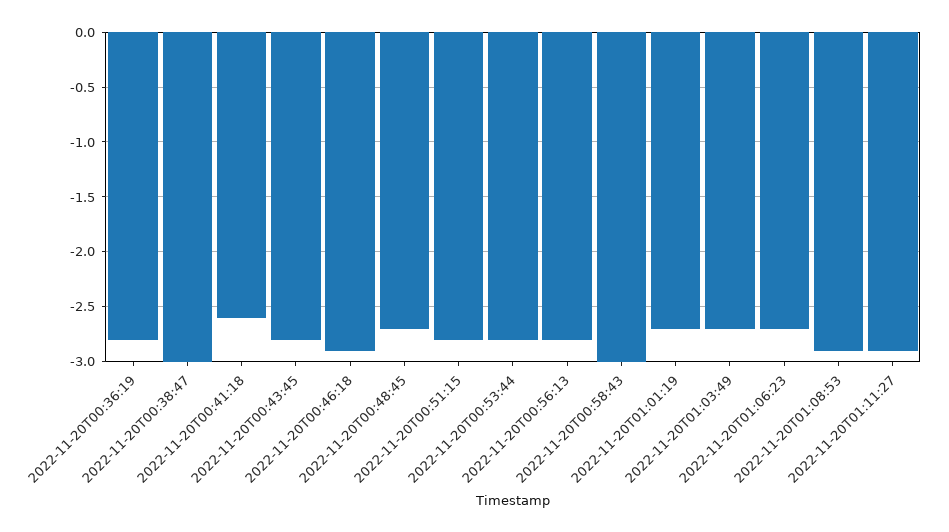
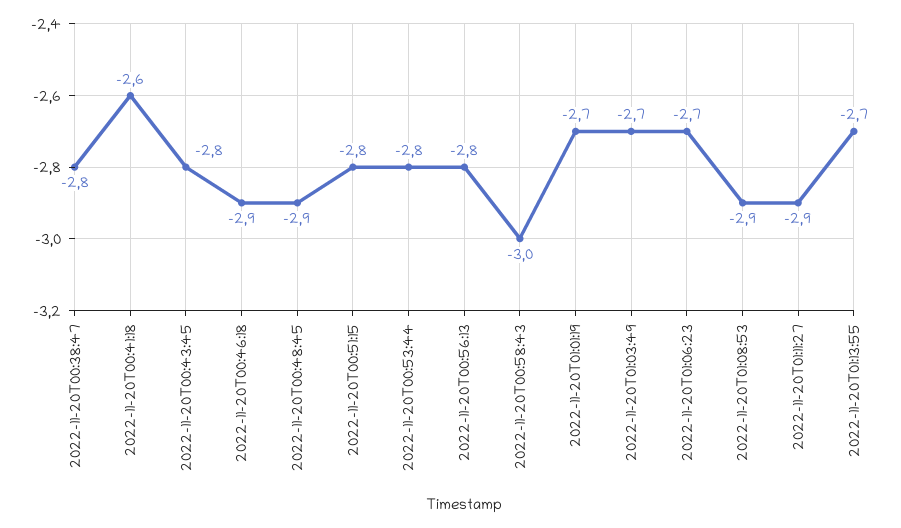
2022-11-20T00:36:19: -2.8 -> none
2022-11-20T00:38:47: -3 -> -2.8
2022-11-20T00:48:45: -2.7 -> -2.9
2022-11-20T01:13:55: none -> -2.7

